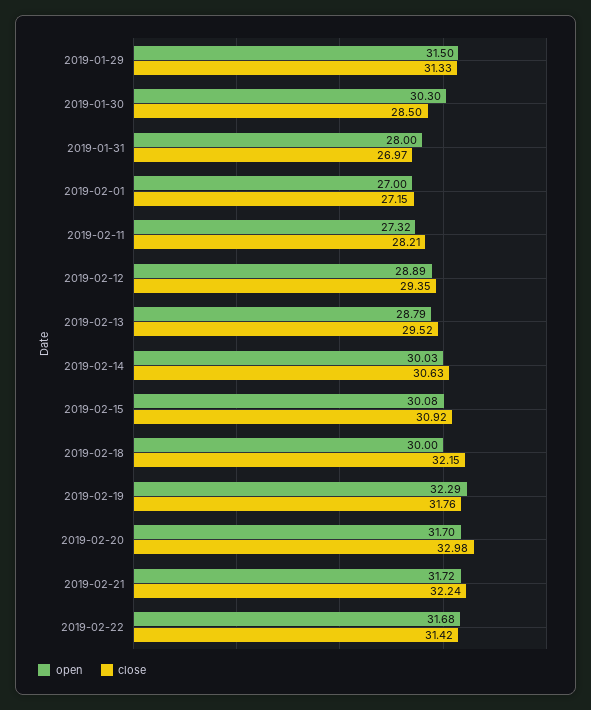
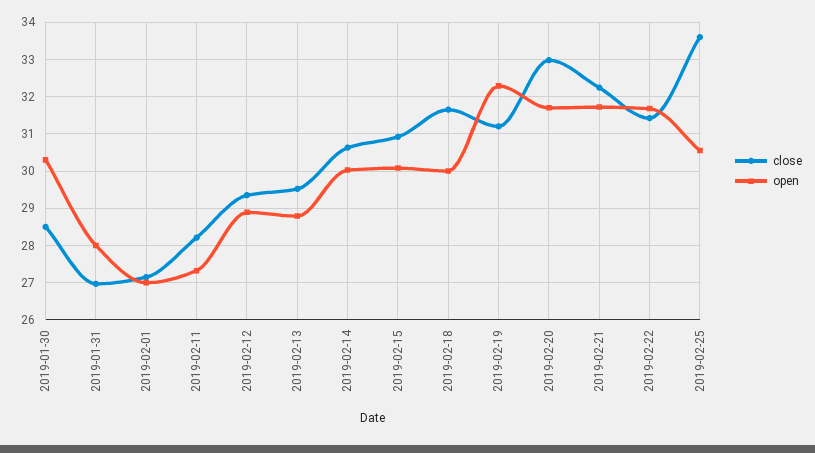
open, 2019-01-29: 31.5 -> none
close, 2019-01-29: 31.33 -> none
close, 2019-02-18: 32.15 -> 31.6
close, 2019-02-19: 31.76 -> 31.2
close, 2019-02-25: none -> 33.6
open, 2019-02-25: none -> 30.6

